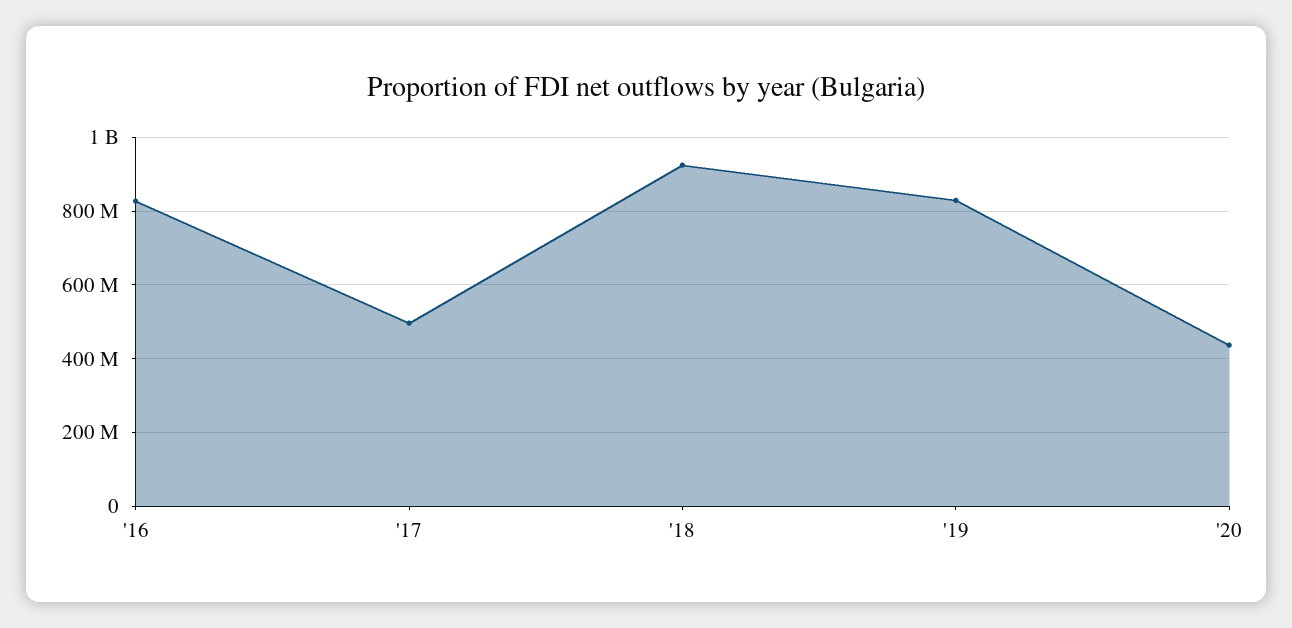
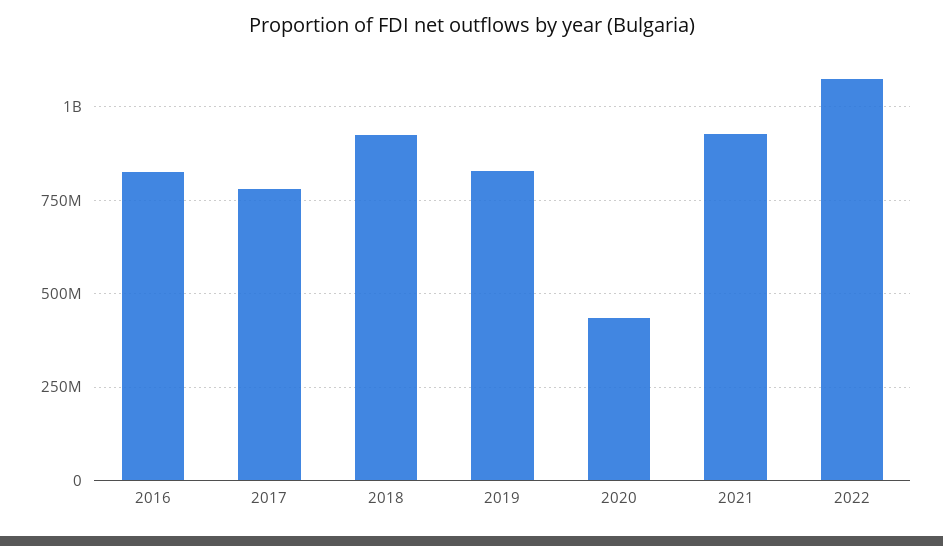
'17: 500000000 -> 775000000
2021: none -> 925000000
2022: none -> 1075000000

